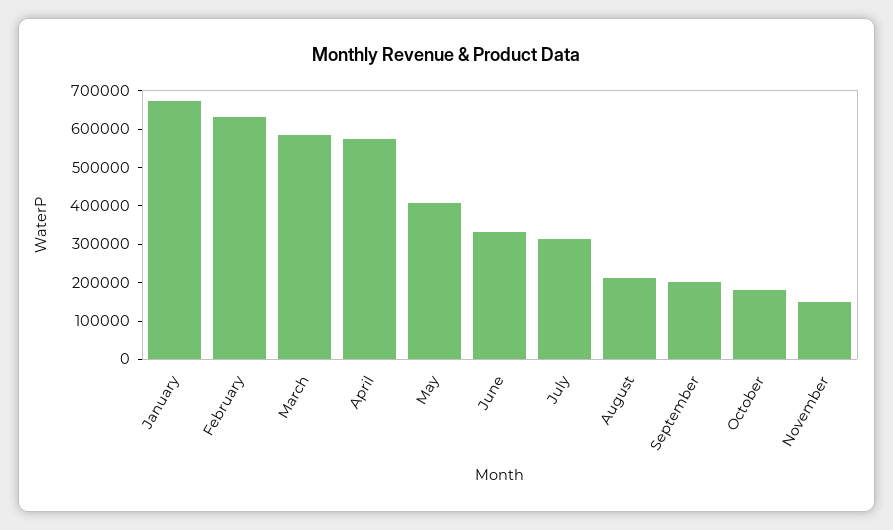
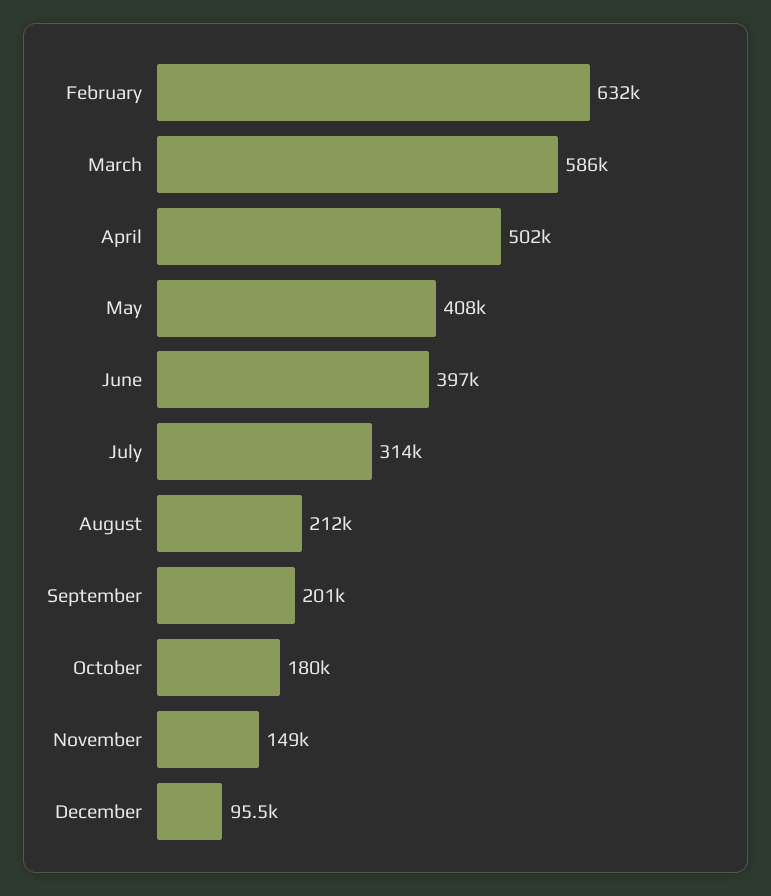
January: 675000 -> none
April: 575000 -> 502000
June: 325000 -> 397000
December: none -> 95500

